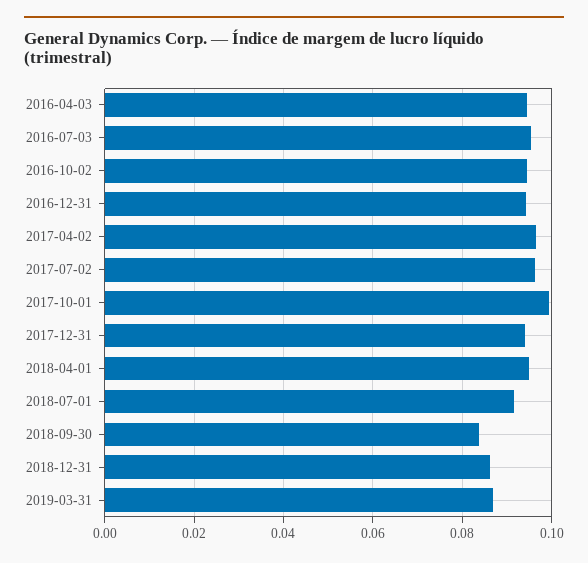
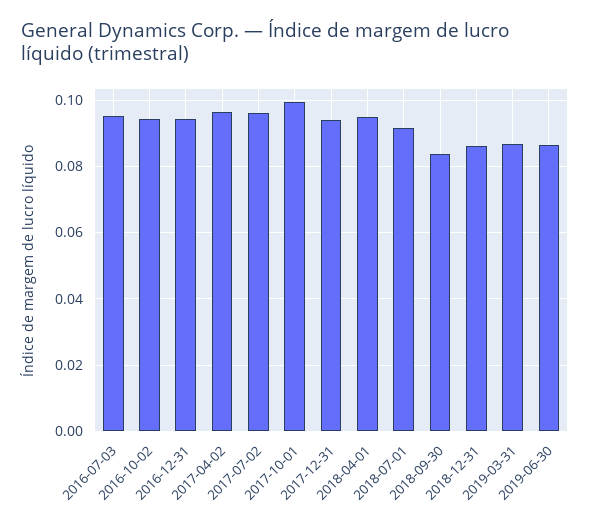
2016-04-03: 0.094 -> none
2019-06-30: none -> 0.086

